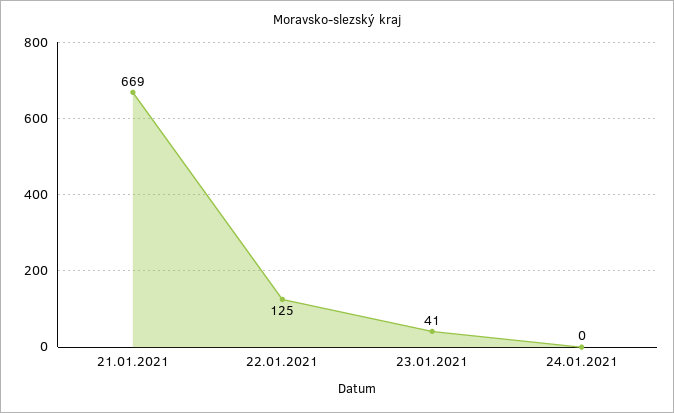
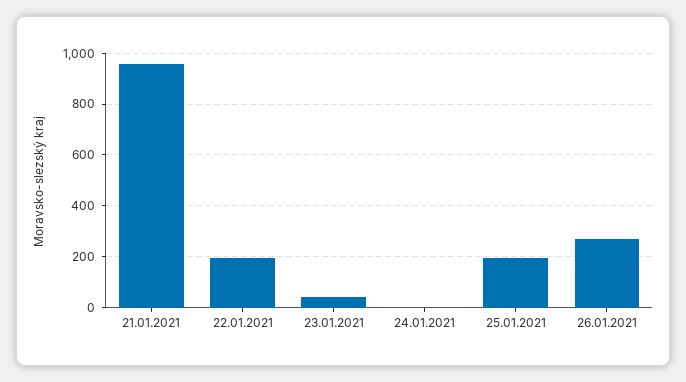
21.01.2021: 669 -> 950
22.01.2021: 125 -> 200
25.01.2021: none -> 200
26.01.2021: none -> 275

